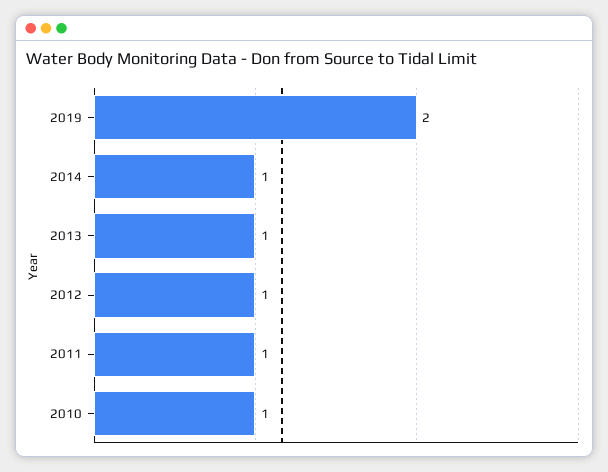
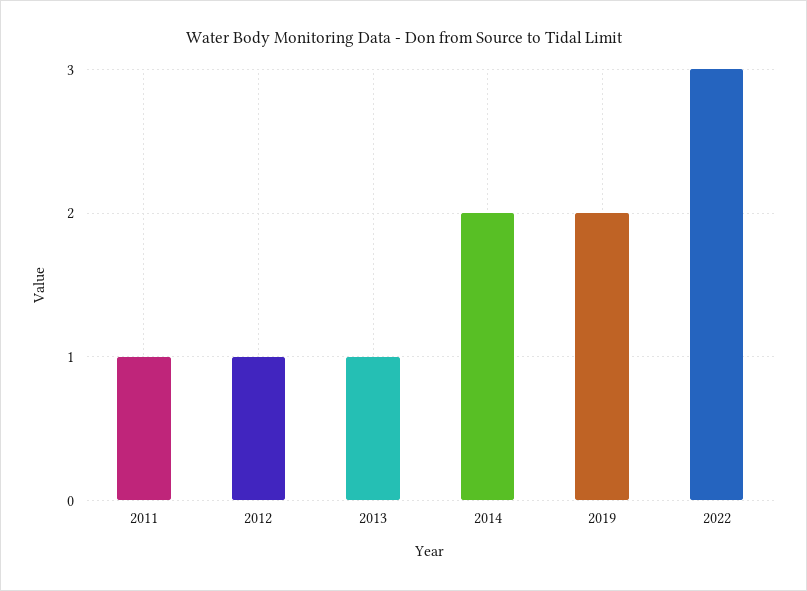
2014: 1 -> 2
2010: 1 -> none
2022: none -> 3

